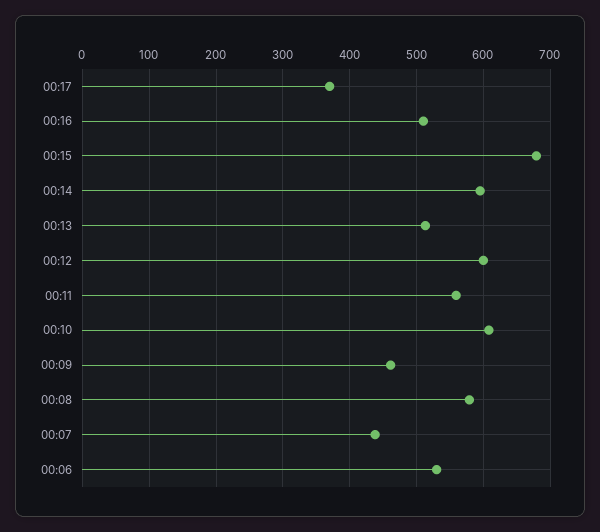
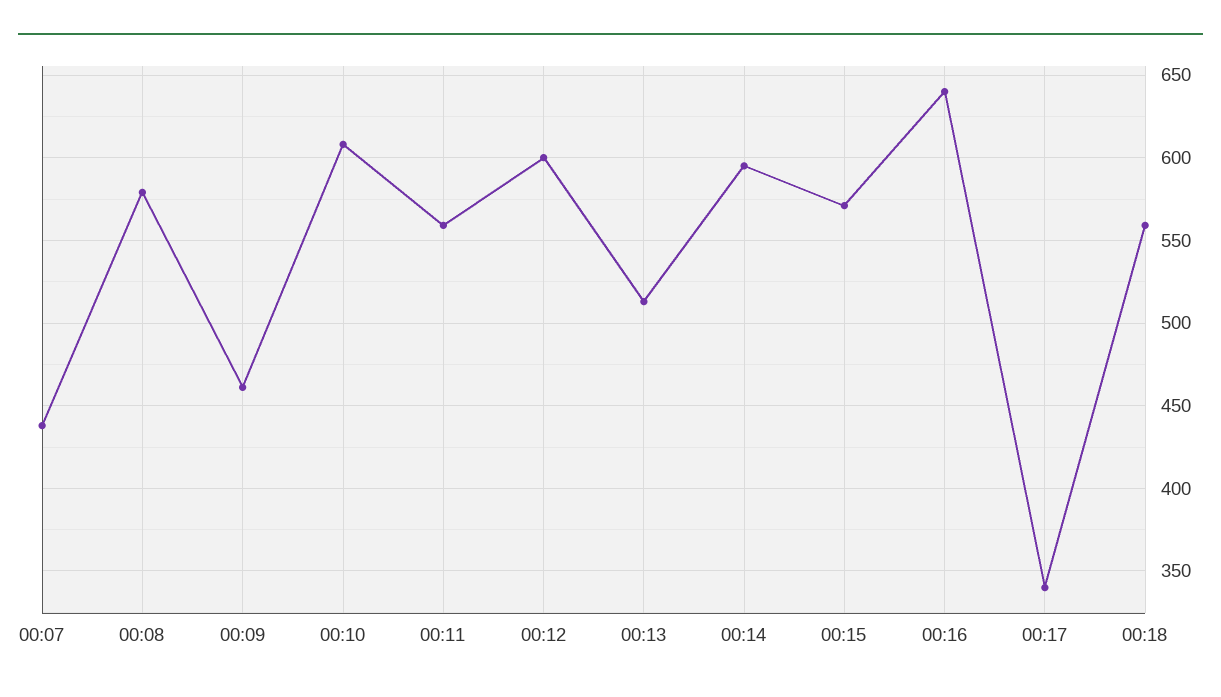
00:17: 370 -> 340
00:16: 510 -> 640
00:15: 680 -> 570
00:06: 530 -> none
00:18: none -> 560

